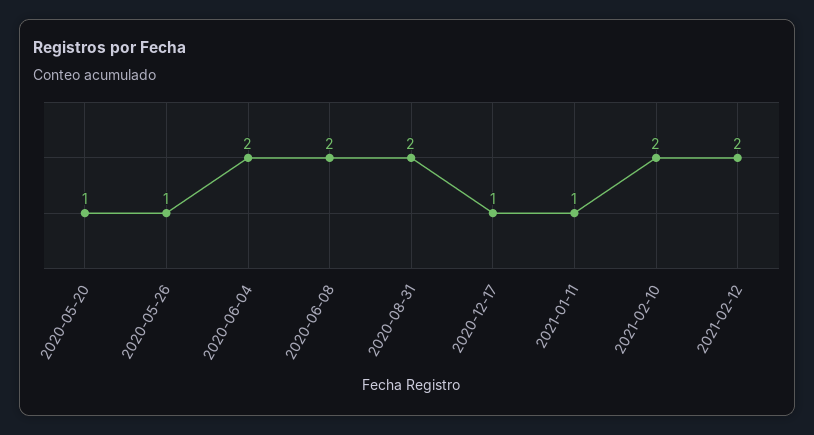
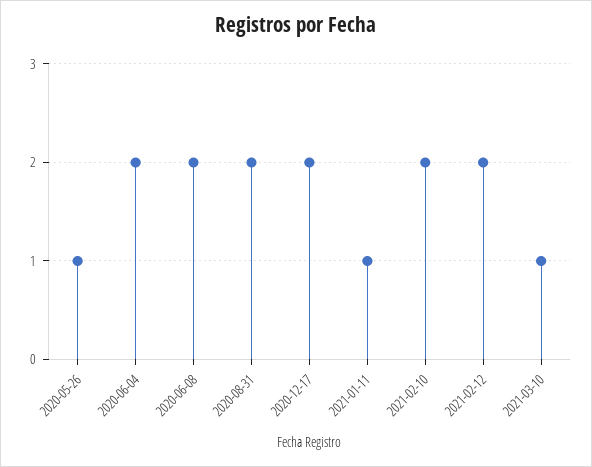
2020-05-20: 1 -> none
2020-12-17: 1 -> 2
2021-03-10: none -> 1

